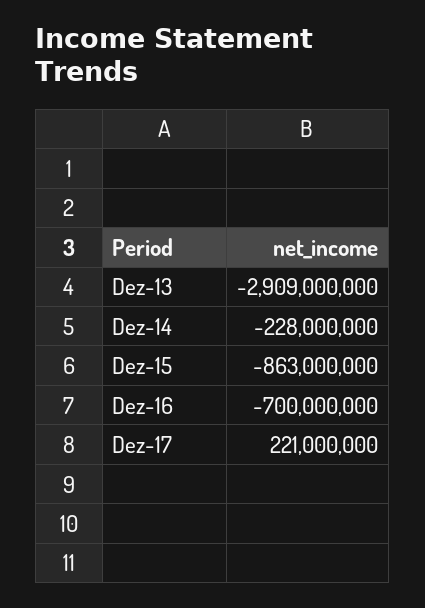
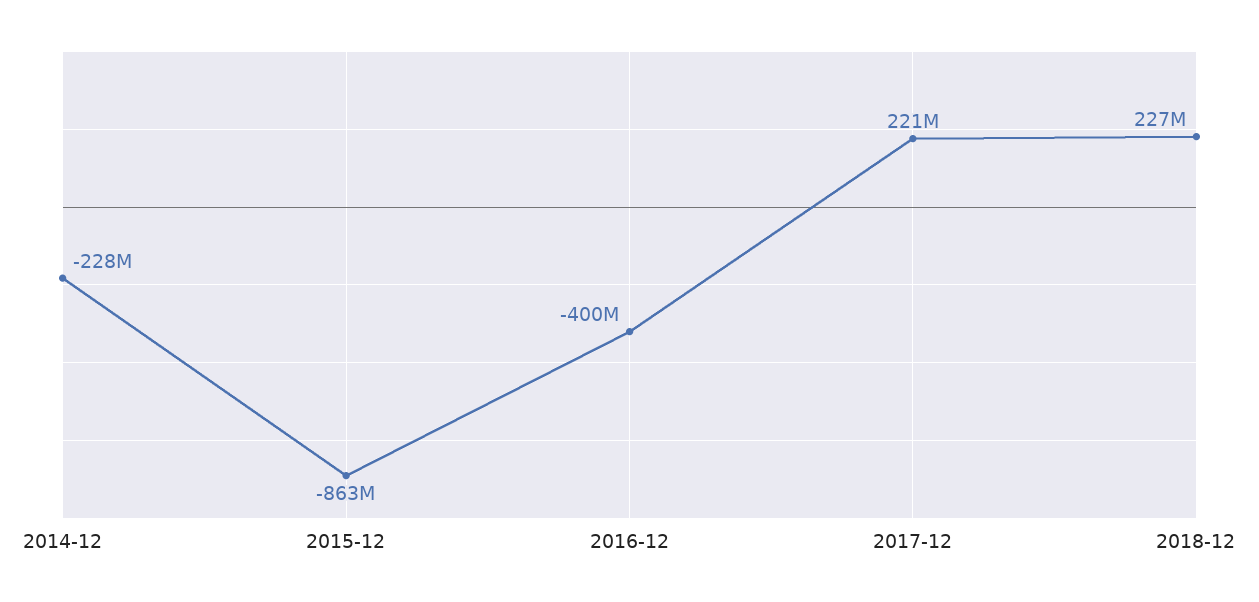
Dez-13: -2909000000 -> none
Dez-16: -700000000 -> -400000000
2018-12: none -> 227000000

